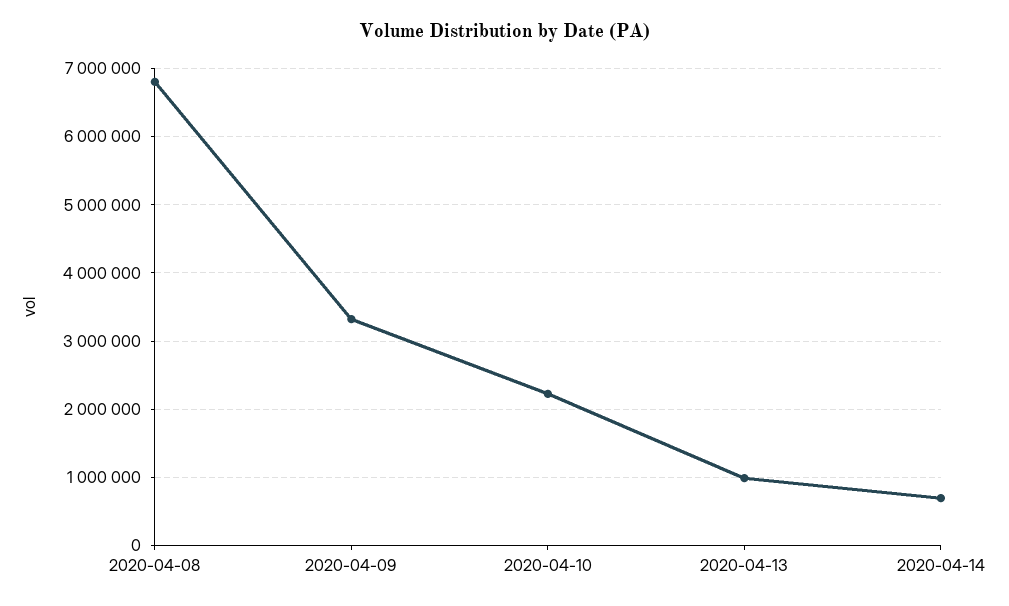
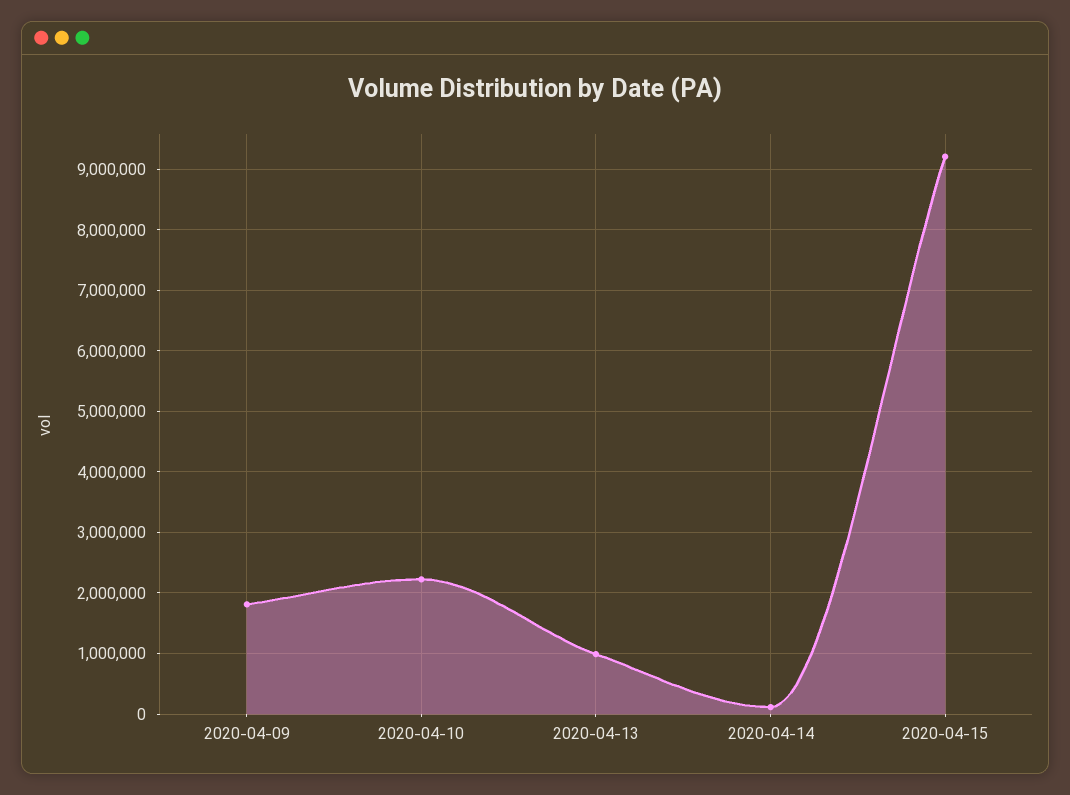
2020-04-08: 6800000 -> none
2020-04-09: 3300000 -> 1800000
2020-04-14: 700000 -> 100000
2020-04-15: none -> 9200000

